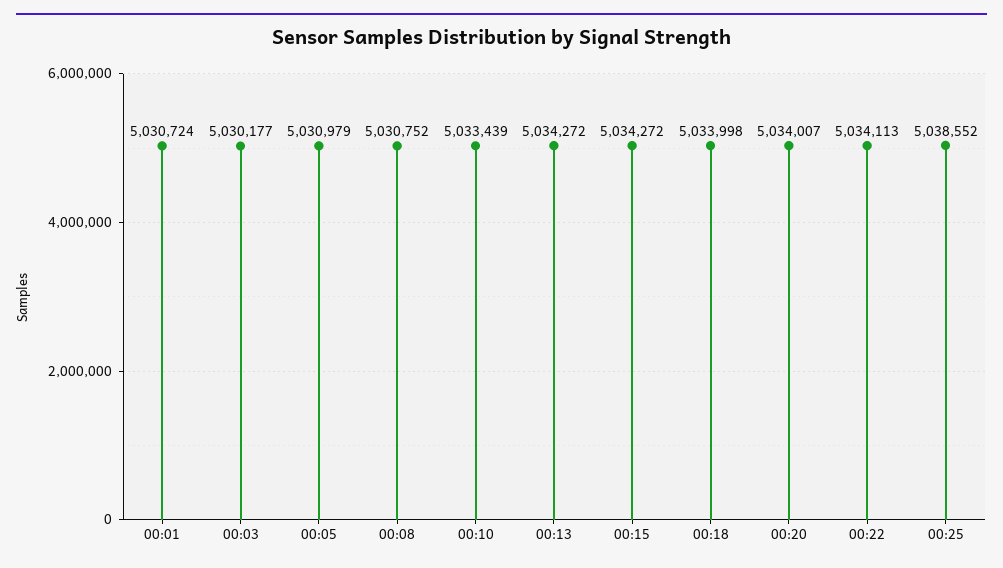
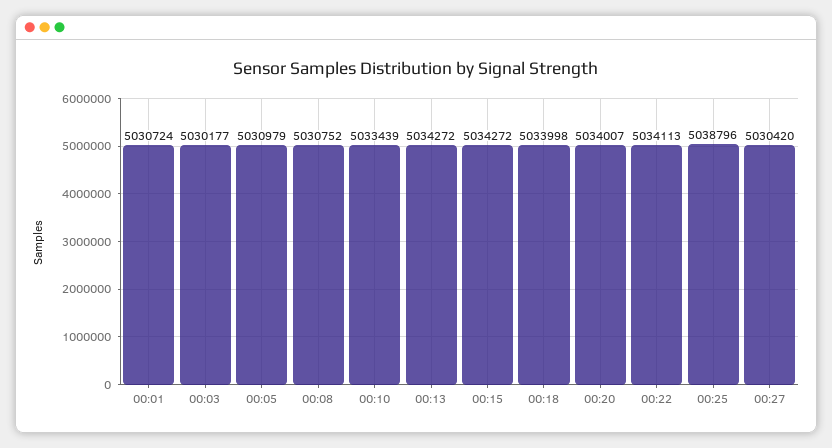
00:25: 5038552 -> 5038796
00:27: none -> 5030420

